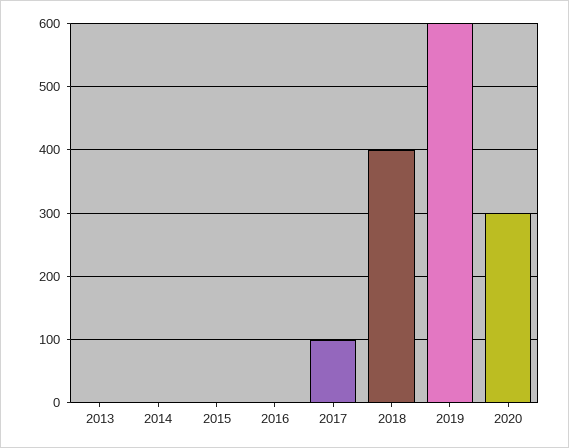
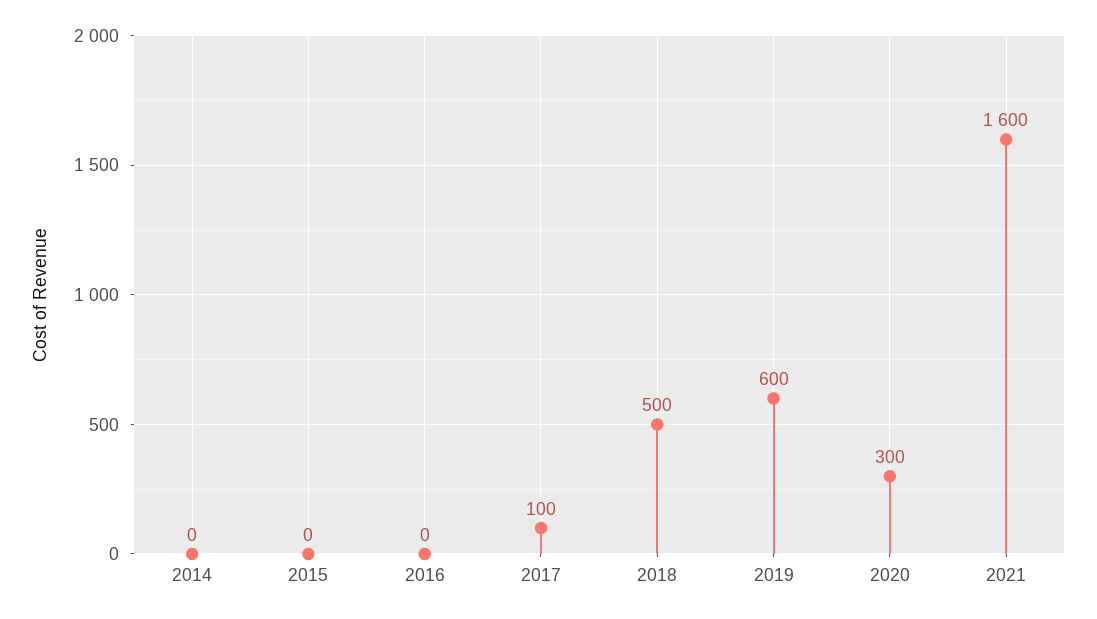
2013: 0 -> none
2018: 400 -> 500
2021: none -> 1600

